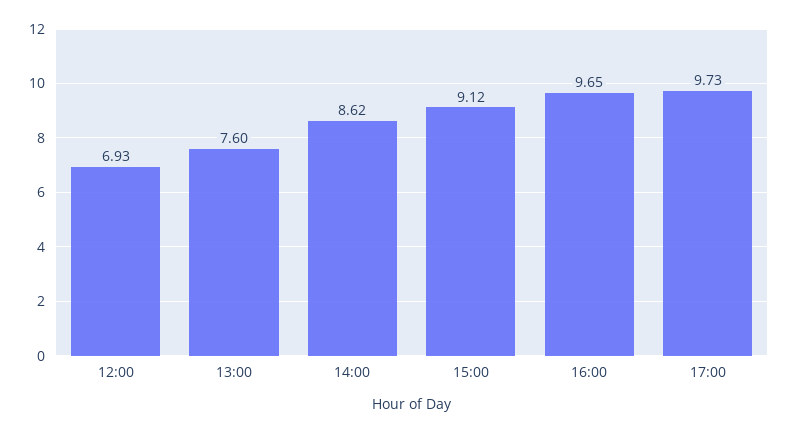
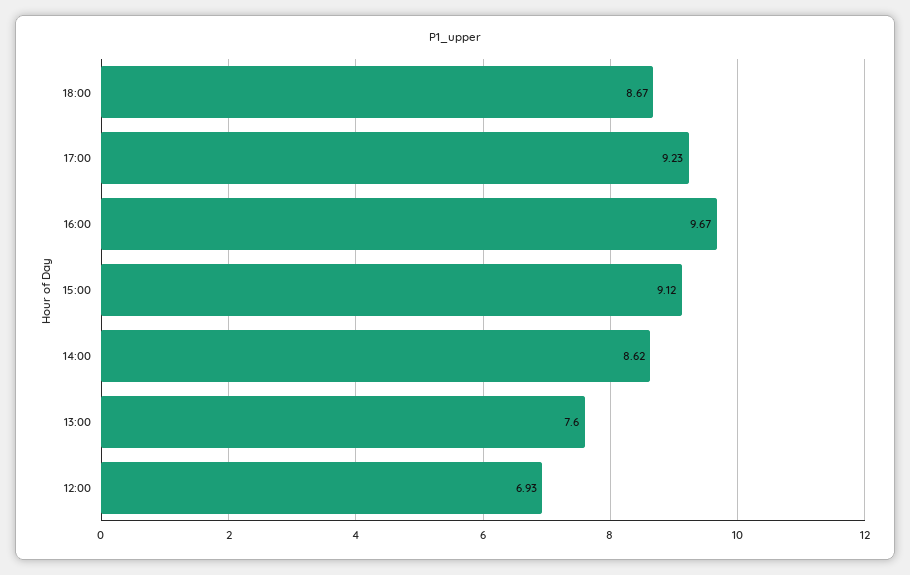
16:00: 9.65 -> 9.67
17:00: 9.73 -> 9.23
18:00: none -> 8.67

